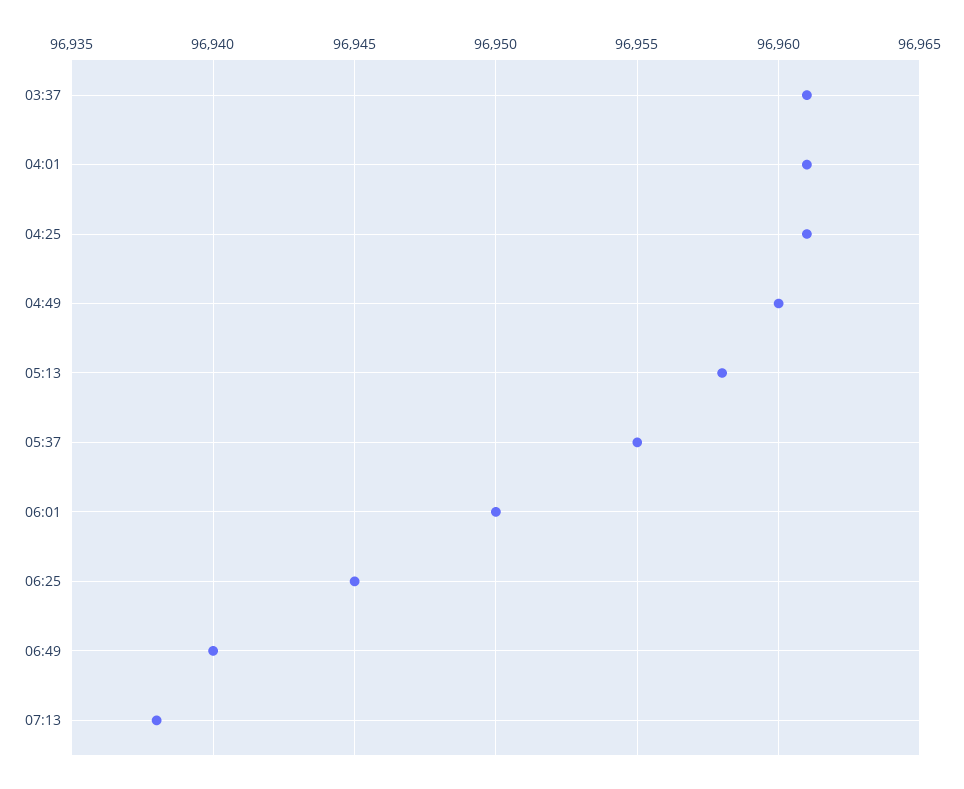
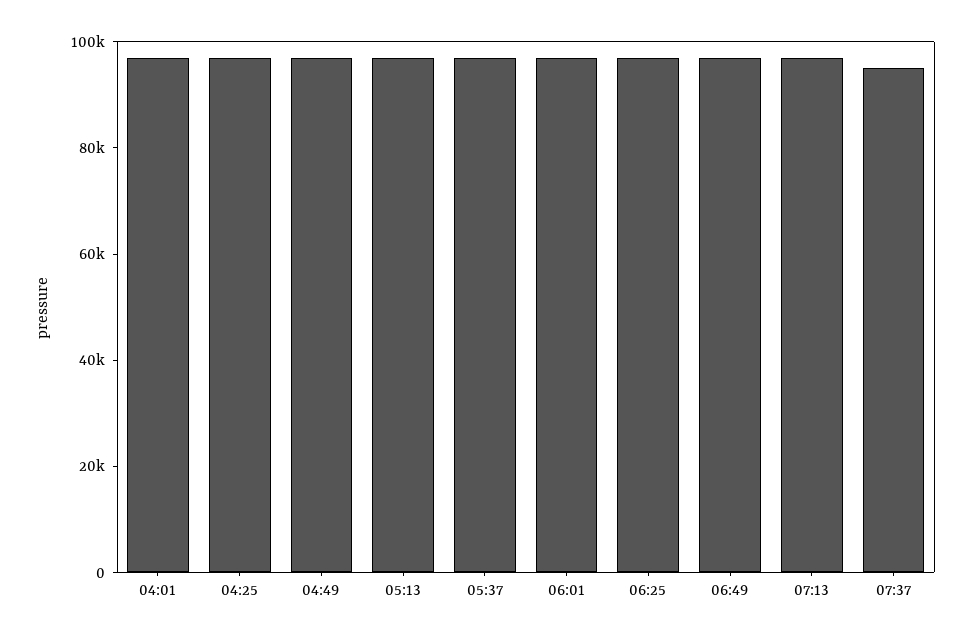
03:37: 96961 -> none
07:37: none -> 95000

